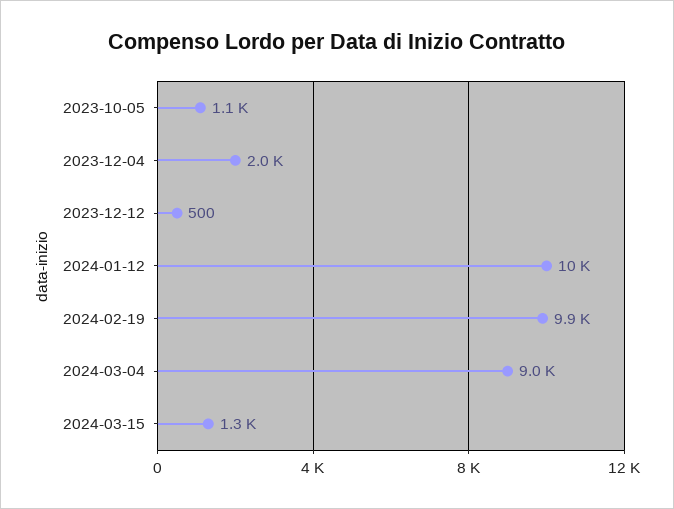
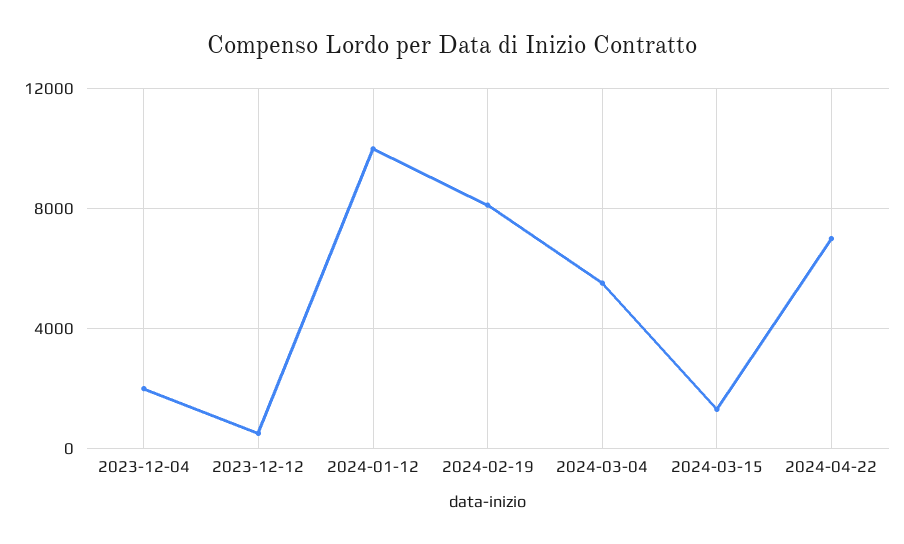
2023-10-05: 1100 -> none
2024-02-19: 9900 -> 8000
2024-03-04: 9000 -> 5500
2024-04-22: none -> 7000

